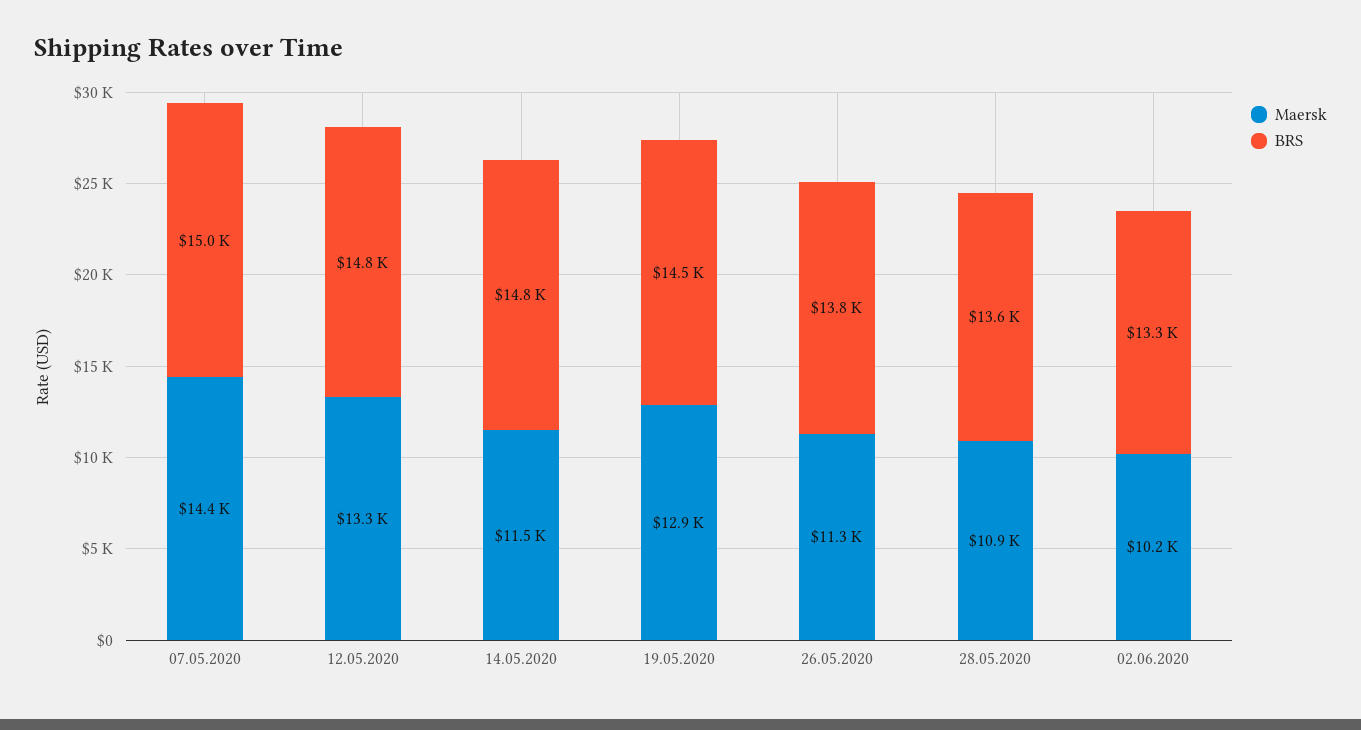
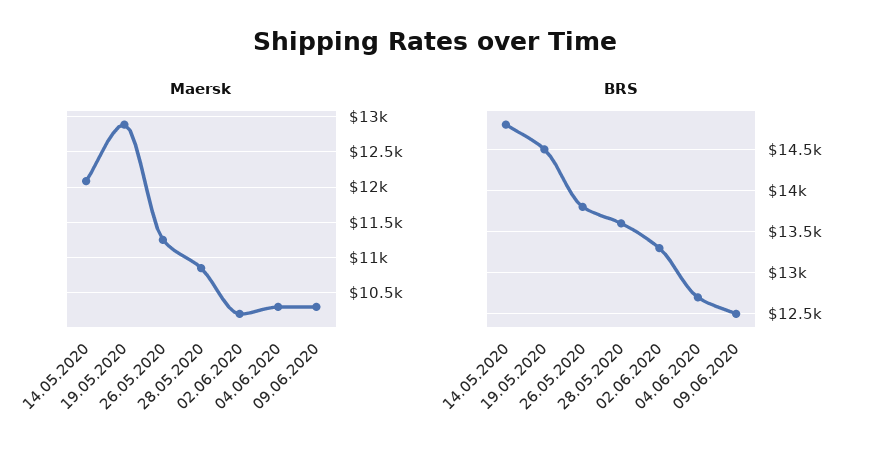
Maersk, 07.05.2020: 14400 -> none
BRS, 07.05.2020: 15000 -> none
Maersk, 12.05.2020: 13300 -> none
BRS, 12.05.2020: 14800 -> none
Maersk, 14.05.2020: 11500 -> 12100
Maersk, 04.06.2020: none -> 10300
Maersk, 09.06.2020: none -> 10300
BRS, 04.06.2020: none -> 12700
BRS, 09.06.2020: none -> 12500

